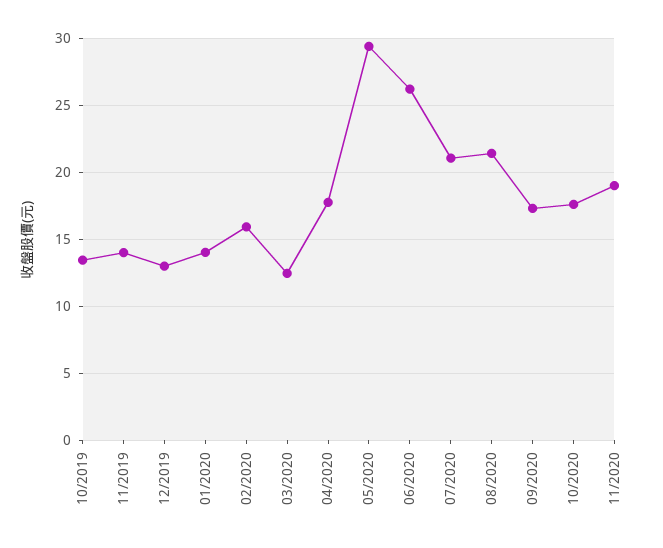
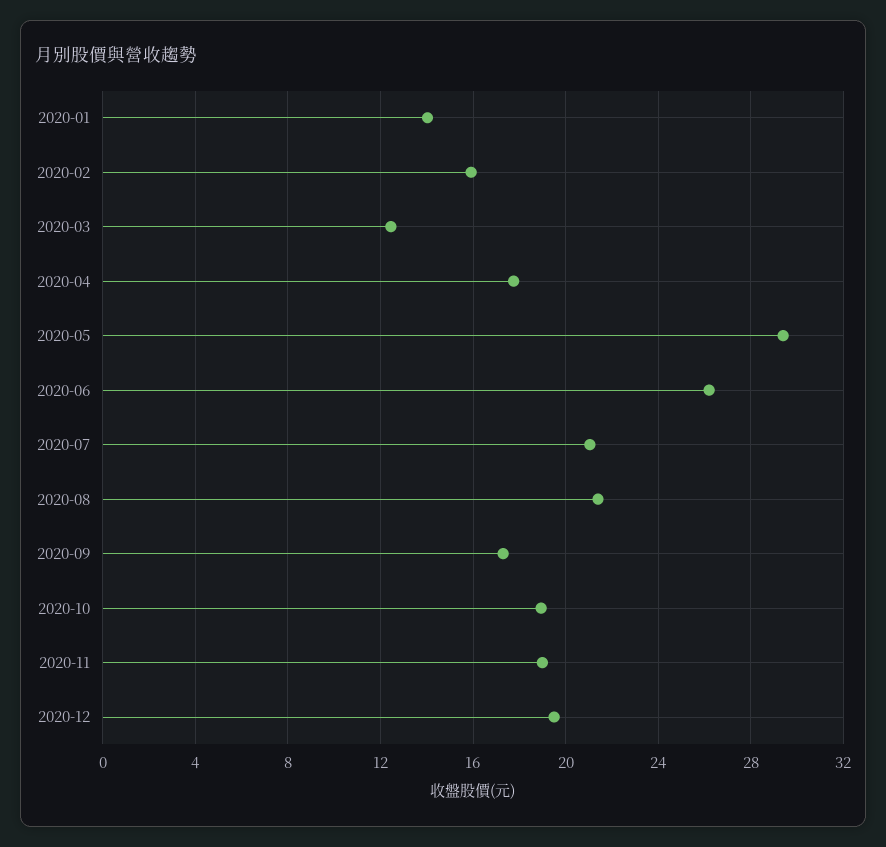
10/2019: 13.5 -> none
11/2019: 14 -> none
12/2019: 13 -> none
10/2020: 17.5 -> 19
2020-12: none -> 19.5

